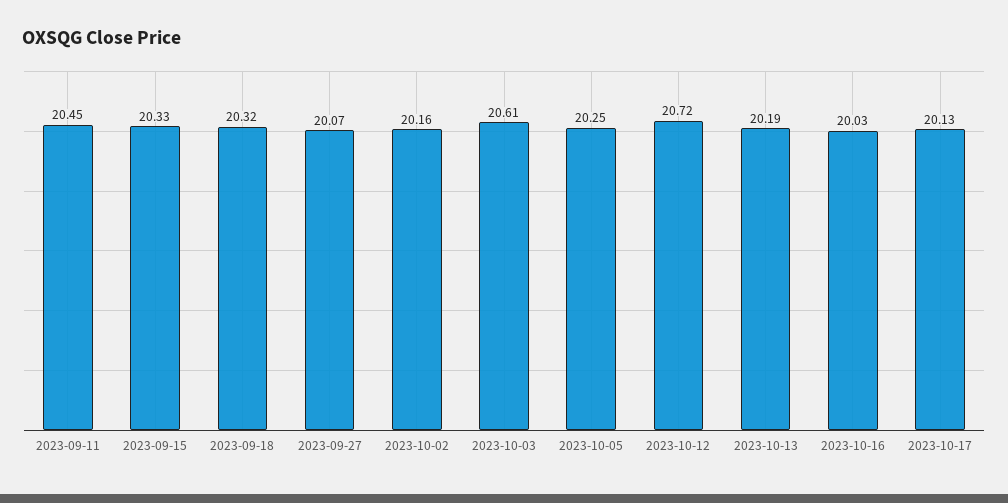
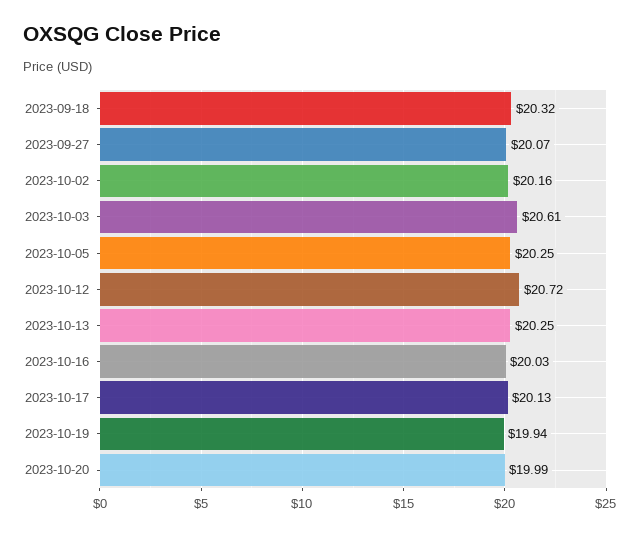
2023-09-11: 20.45 -> none
2023-09-15: 20.33 -> none
2023-10-13: 20.19 -> 20.25
2023-10-19: none -> 19.94
2023-10-20: none -> 19.99

